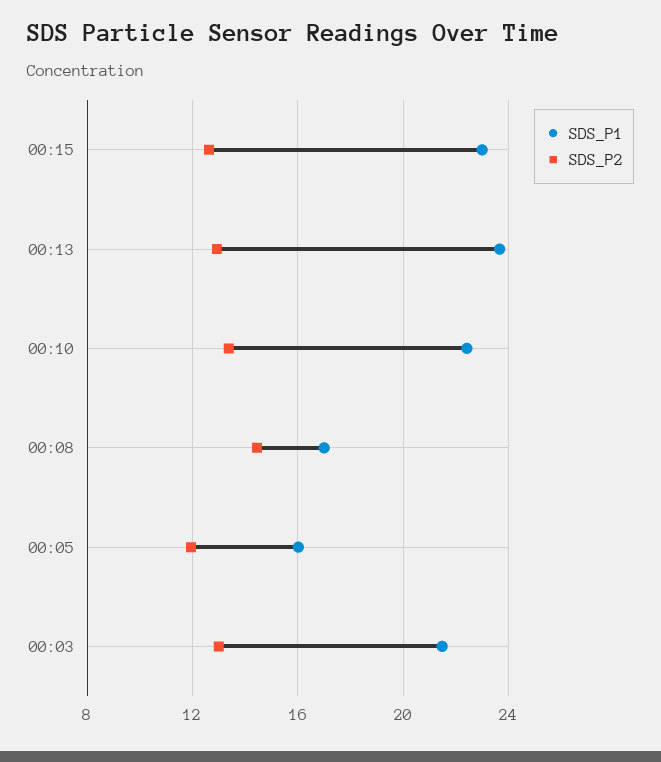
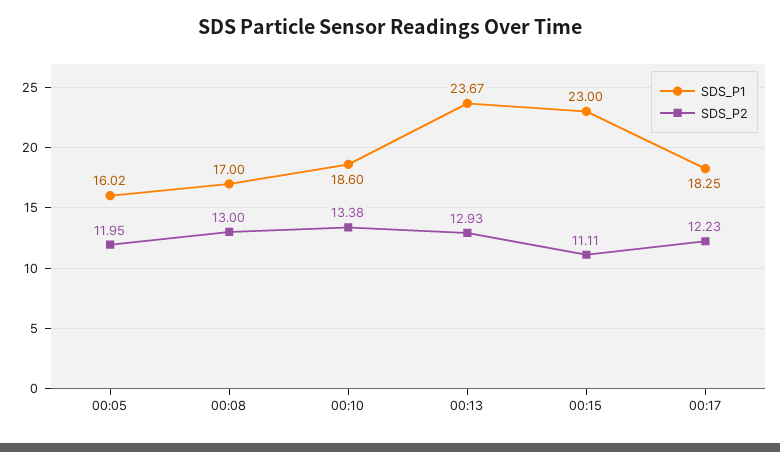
SDS_P2, 00:15: 12.5 -> 11.11
SDS_P1, 00:10: 22.5 -> 18.6
SDS_P2, 00:08: 14.5 -> 13
SDS_P1, 00:03: 21.5 -> none
SDS_P2, 00:03: 13 -> none
SDS_P1, 00:17: none -> 18.25
SDS_P2, 00:17: none -> 12.23

